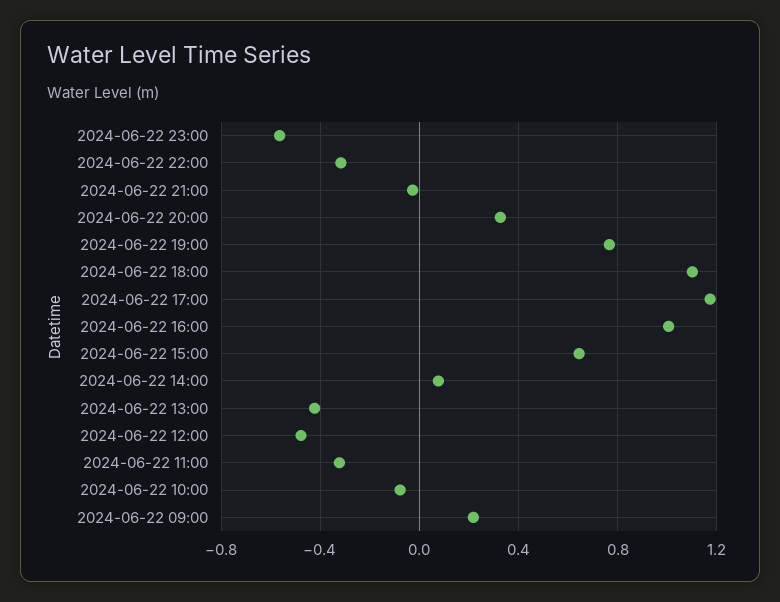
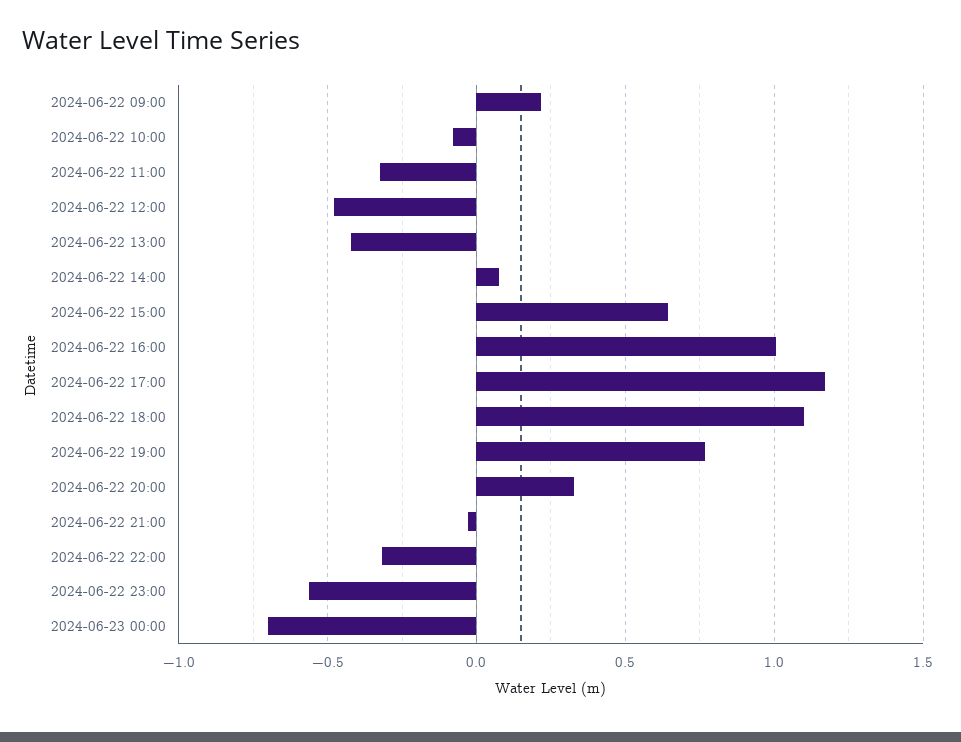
2024-06-23 00:00: none -> -0.7

